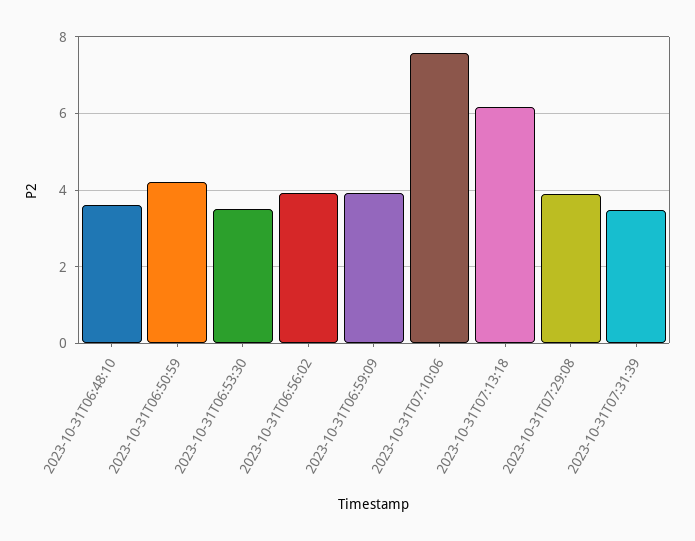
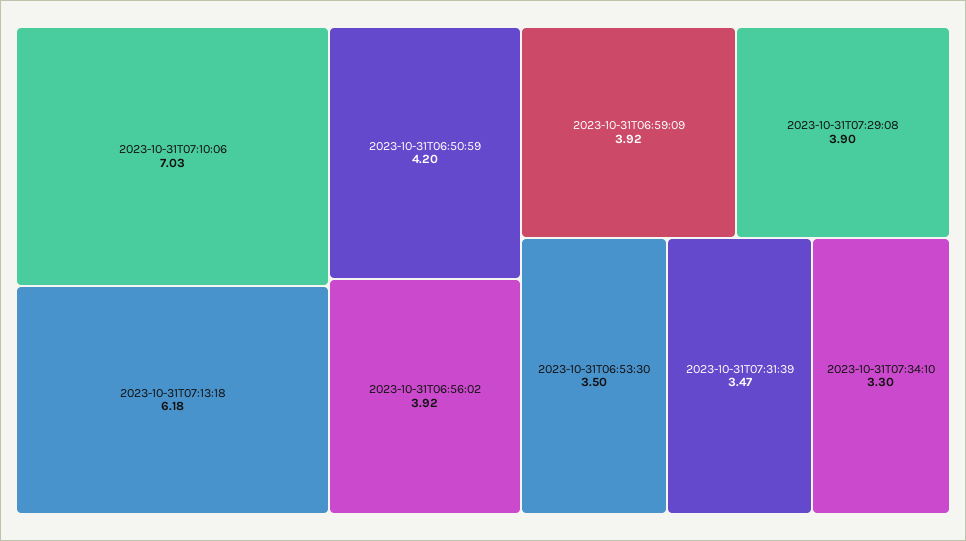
2023-10-31T06:48:10: 3.6 -> none
2023-10-31T07:10:06: 7.6 -> 7.03
2023-10-31T07:34:10: none -> 3.3

